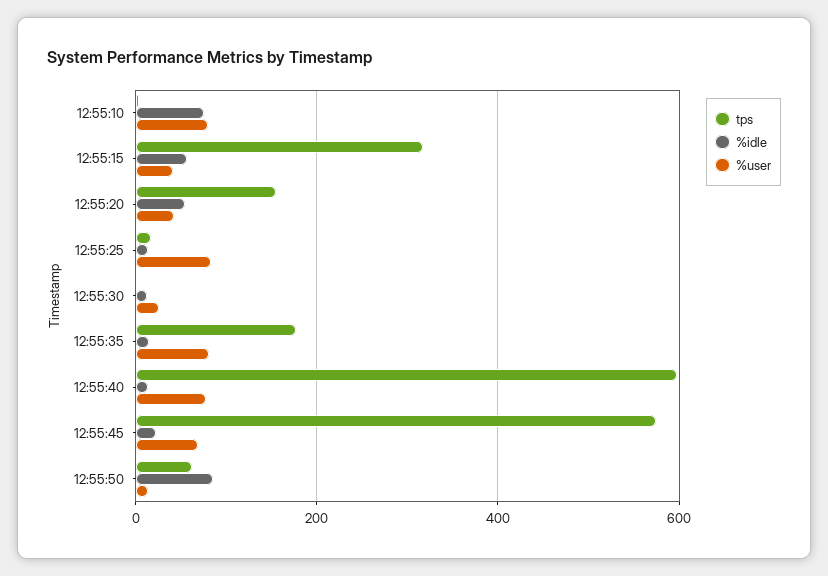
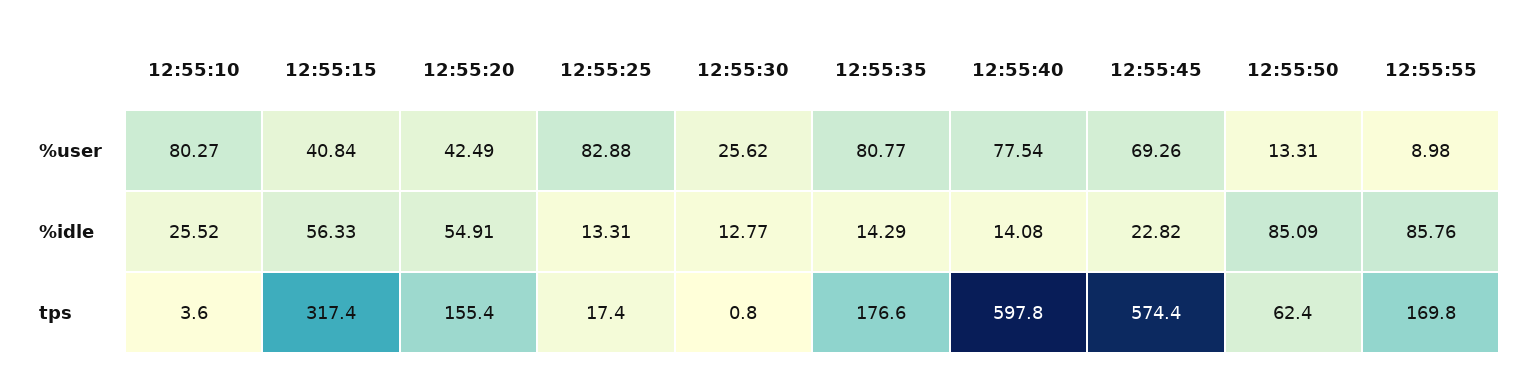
%idle, 12:55:10: 80 -> 25.52
%user, 12:55:55: none -> 8.98
%idle, 12:55:55: none -> 85.76
tps, 12:55:55: none -> 169.8

